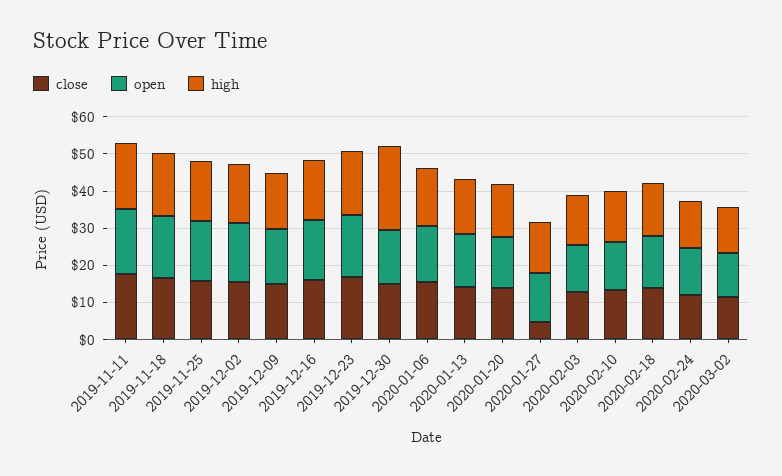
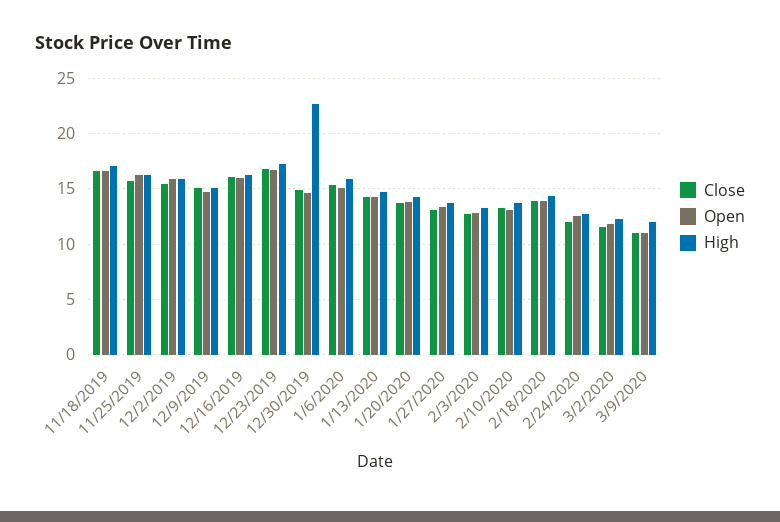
close, 2019-11-11: 17.5 -> none
open, 2019-11-11: 17.5 -> none
high, 2019-11-11: 17.5 -> none
close, 2020-01-27: 5 -> 13
close, 3/9/2020: none -> 11
open, 3/9/2020: none -> 11
high, 3/9/2020: none -> 12

